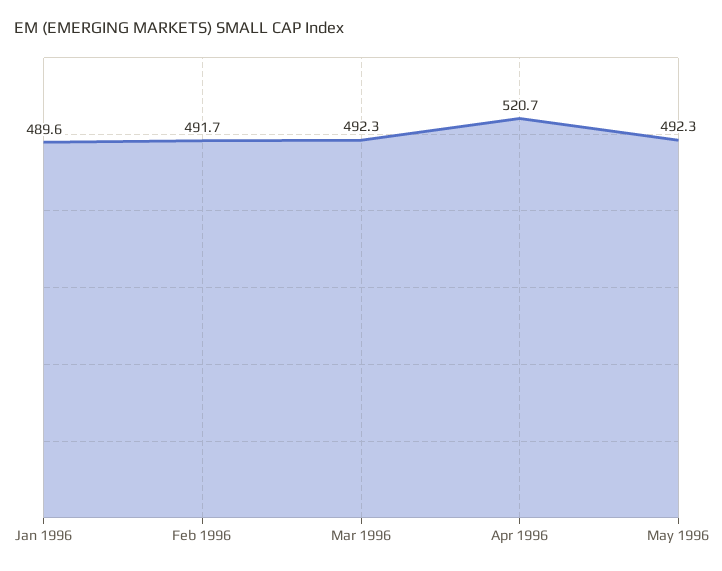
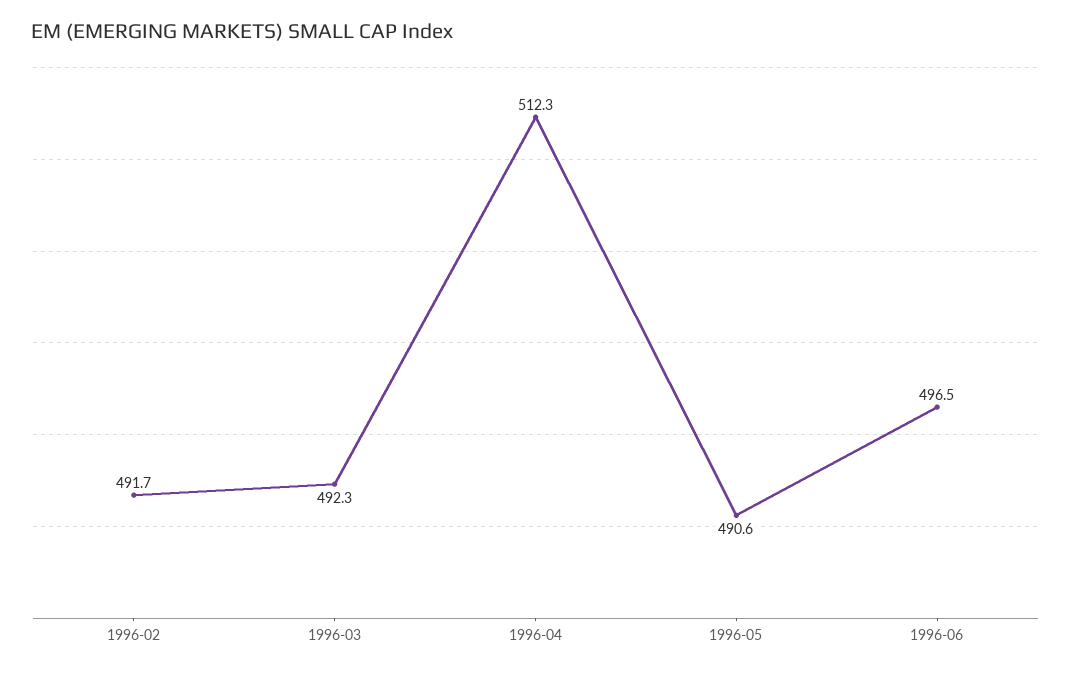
Jan 1996: 489.6 -> none
Apr 1996: 520.7 -> 512.3
May 1996: 492.3 -> 490.6
1996-06: none -> 496.5

